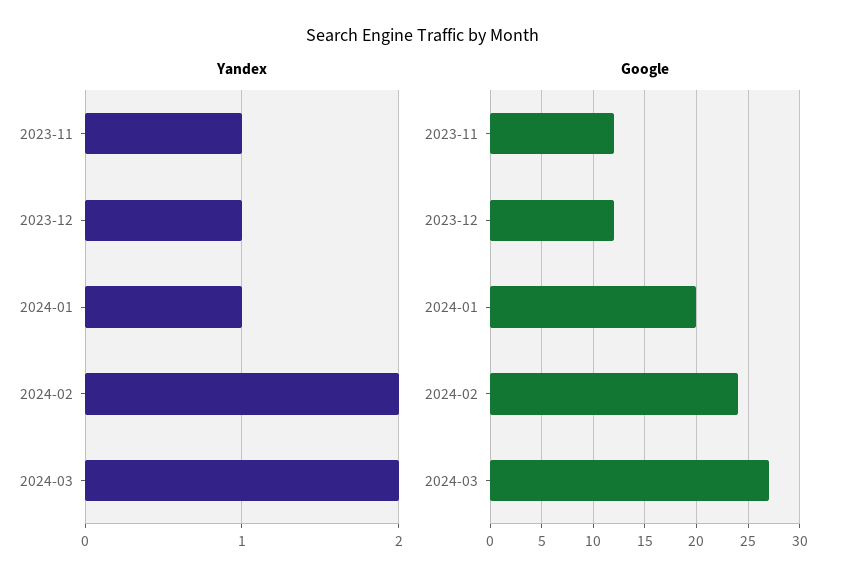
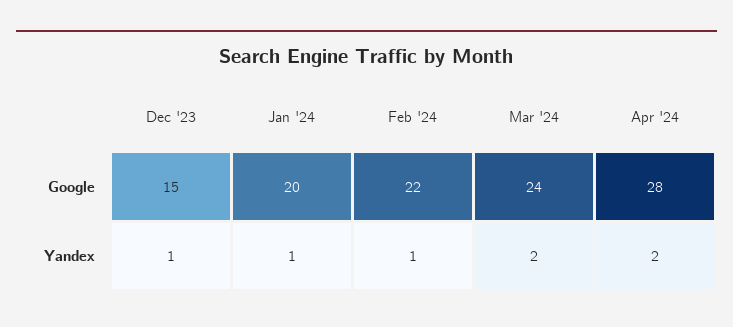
Yandex, 2023-11: 1 -> none
Yandex, 2024-02: 2 -> 1
Google, 2023-11: 12 -> none
Google, 2023-12: 12 -> 15
Google, 2024-02: 24 -> 22
Google, 2024-03: 27 -> 24
Google, Apr '24: none -> 28
Yandex, Apr '24: none -> 2

